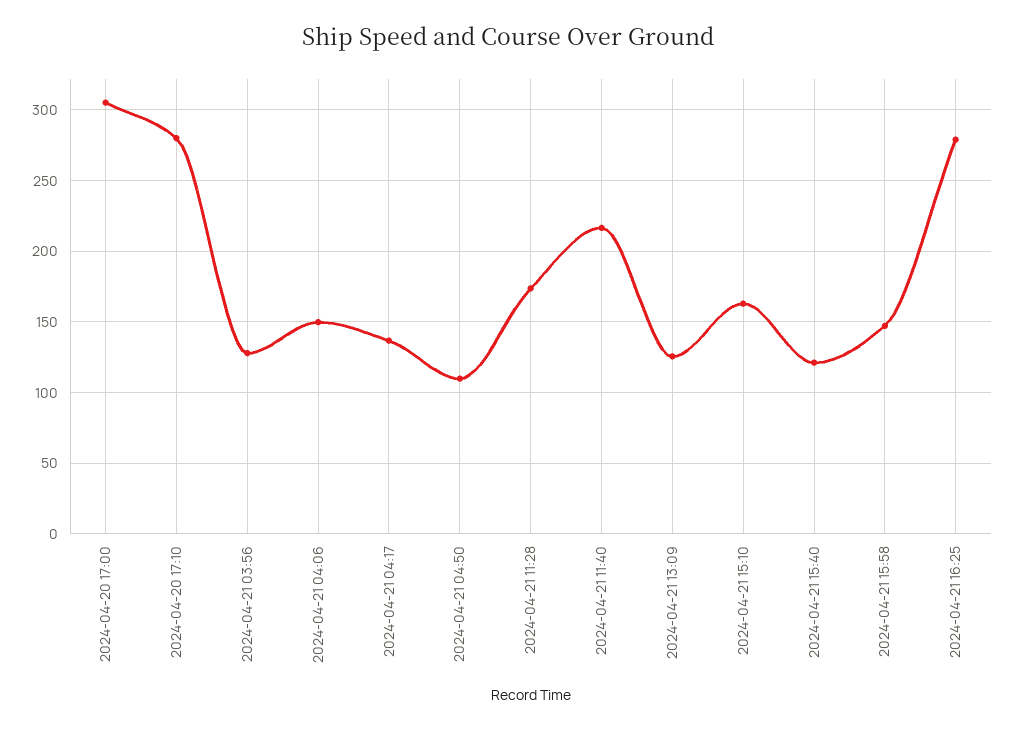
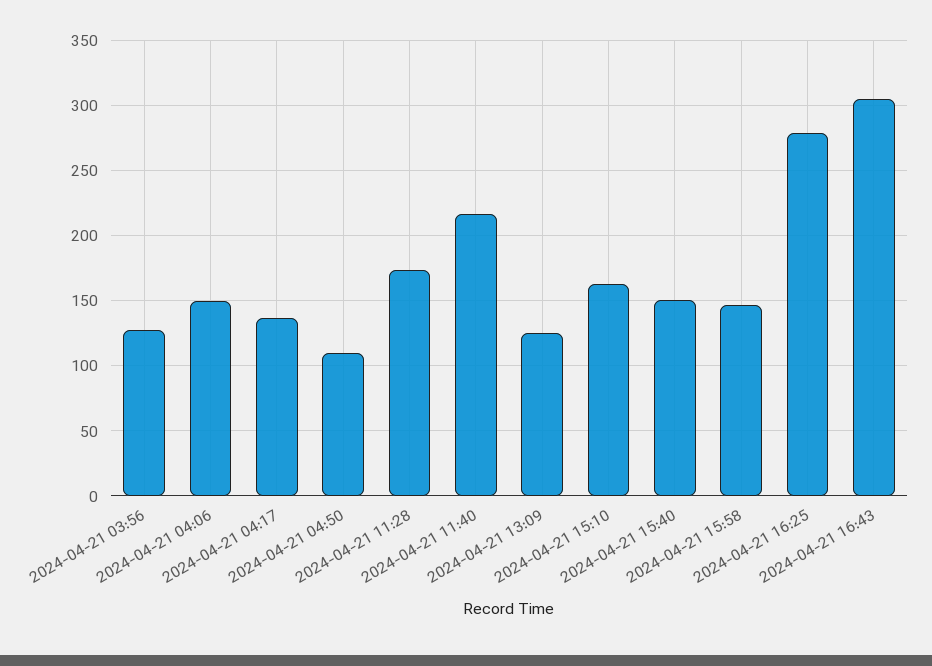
2024-04-20 17:00: 305 -> none
2024-04-20 17:10: 280 -> none
2024-04-21 15:40: 120 -> 150
2024-04-21 16:43: none -> 305

